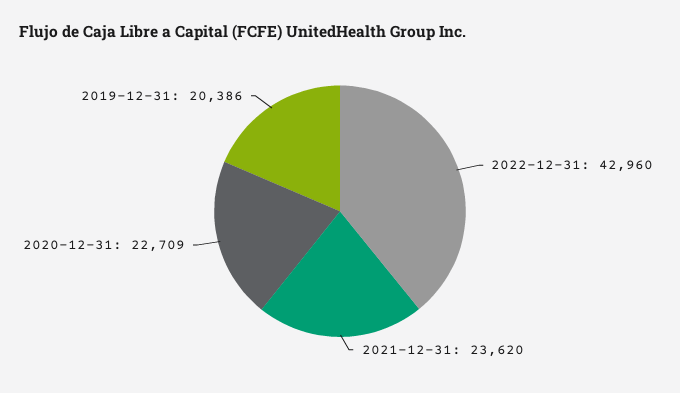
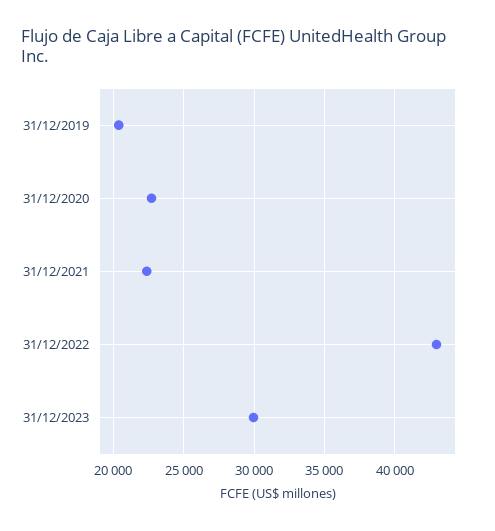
2021-12-31: 23620 -> 22500
31/12/2023: none -> 30000

